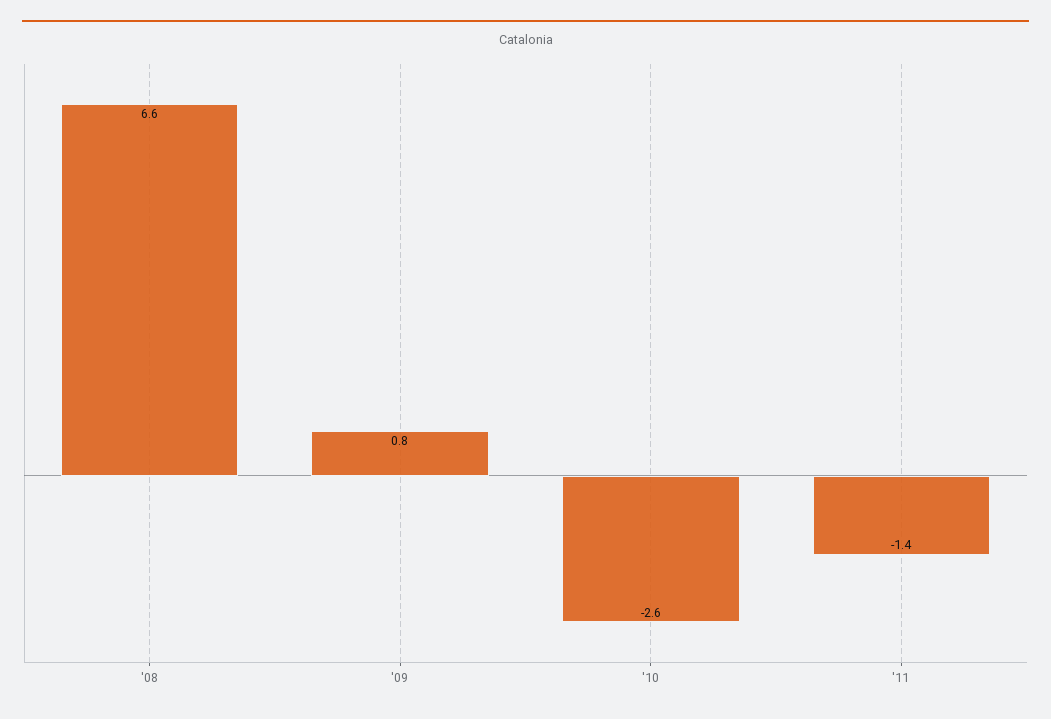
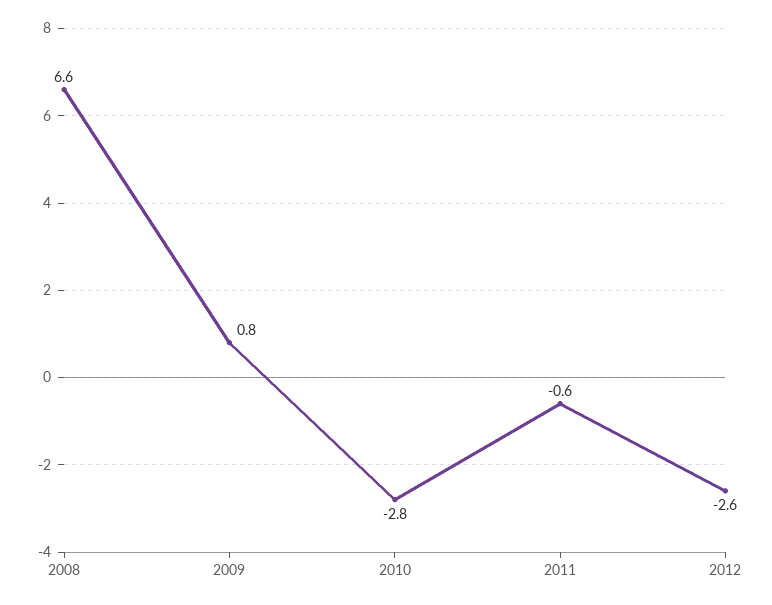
'10: -2.6 -> -2.8
'11: -1.4 -> -0.6
2012: none -> -2.6

